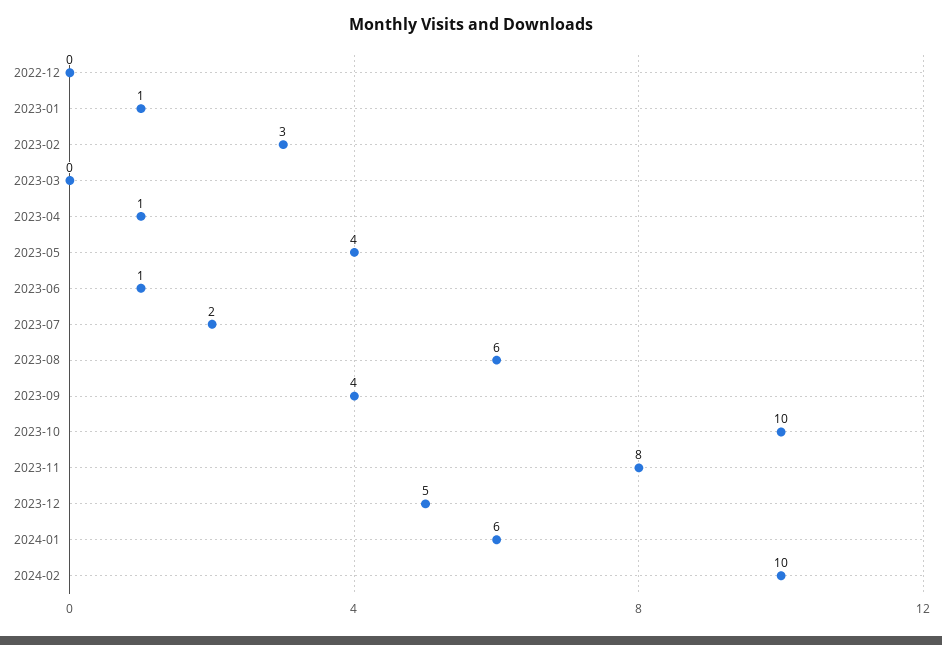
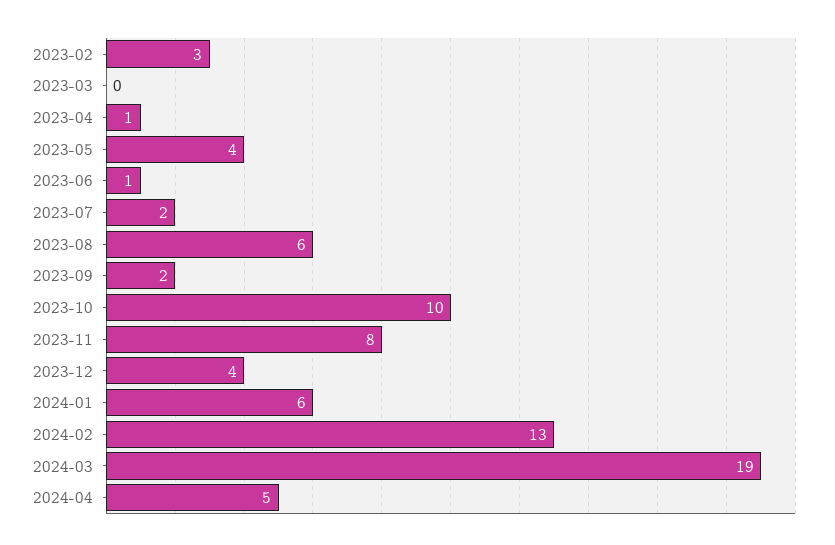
2022-12: 0 -> none
2023-01: 1 -> none
2023-09: 4 -> 2
2023-12: 5 -> 4
2024-02: 10 -> 13
2024-03: none -> 19
2024-04: none -> 5

